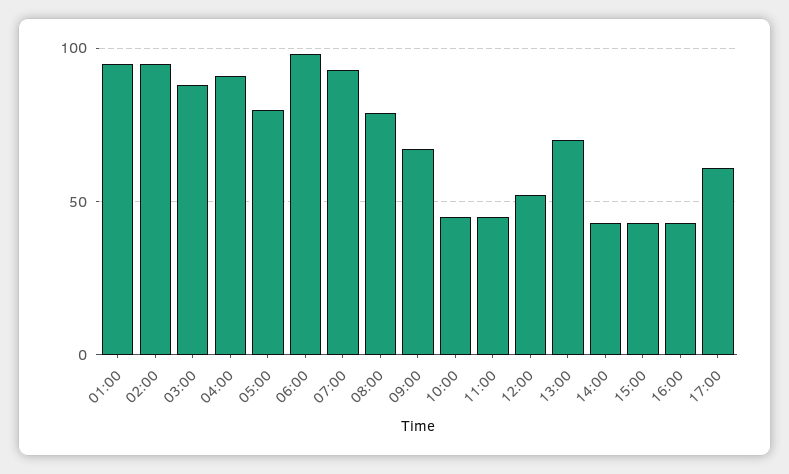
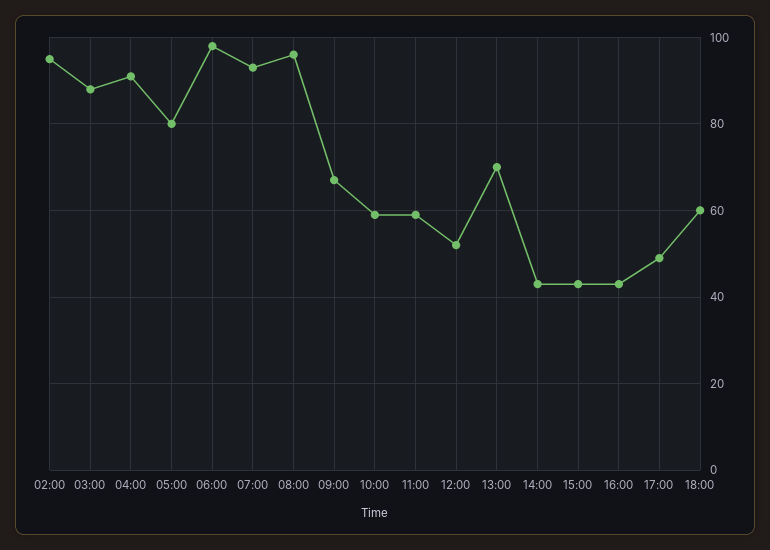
01:00: 95 -> none
08:00: 80 -> 95
10:00: 45 -> 60
11:00: 45 -> 60
17:00: 60 -> 50
18:00: none -> 60

